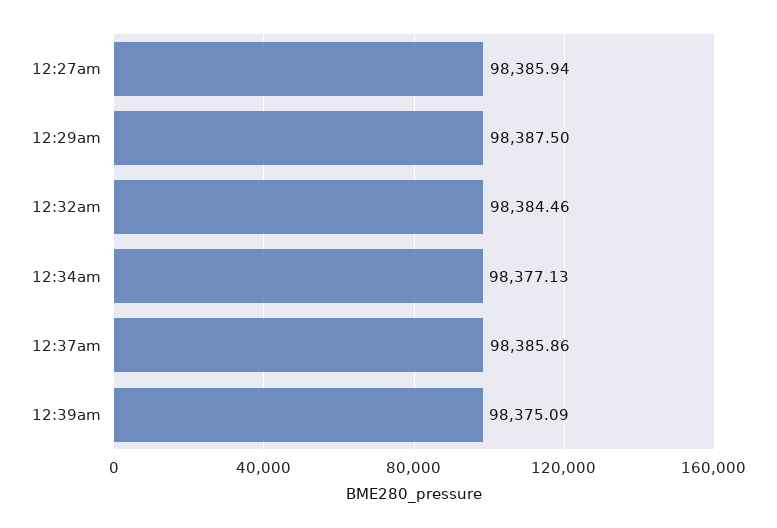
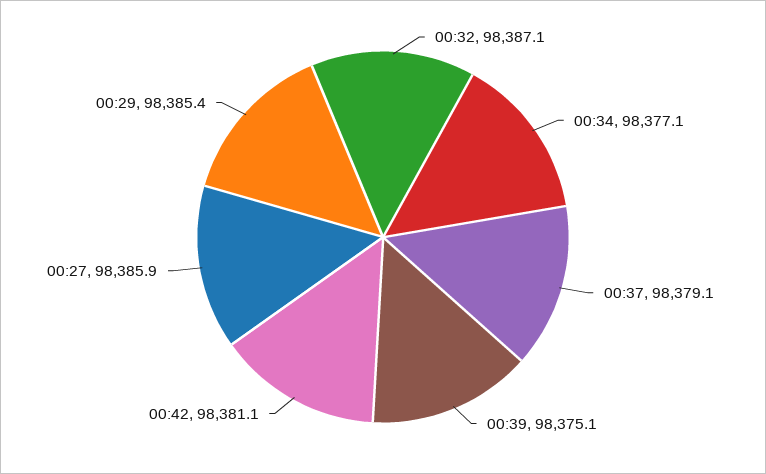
12:29am: 98387.5 -> 98385.4
12:32am: 98384.46 -> 98387.1
12:37am: 98385.86 -> 98379.1
00:42: none -> 98381.1

